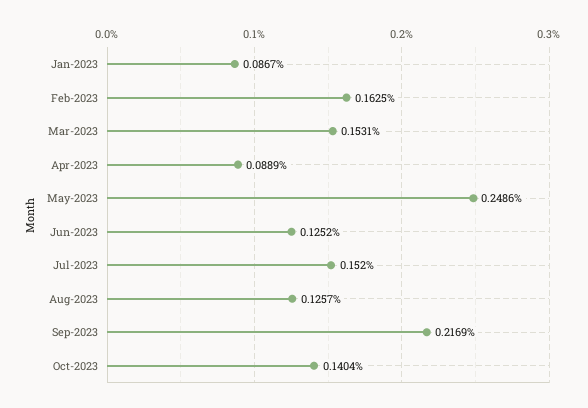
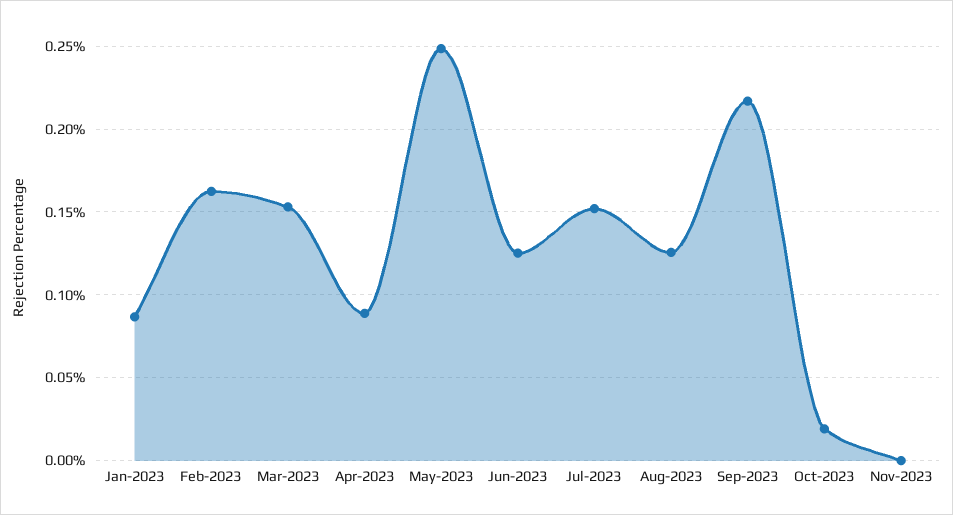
Oct-2023: 0.1404 -> 0.02
Nov-2023: none -> 0

